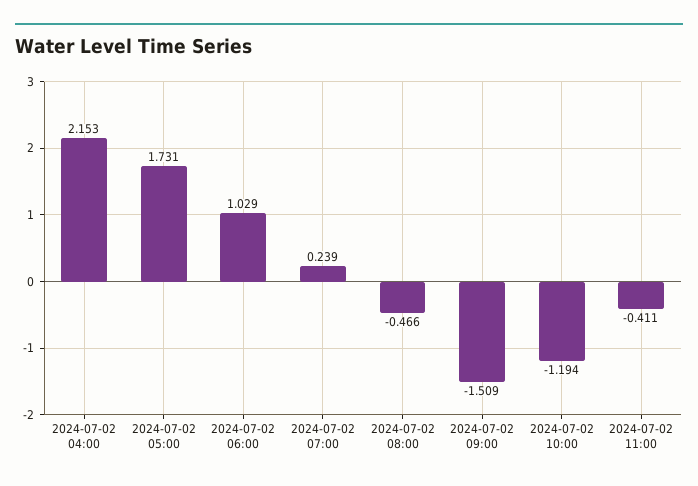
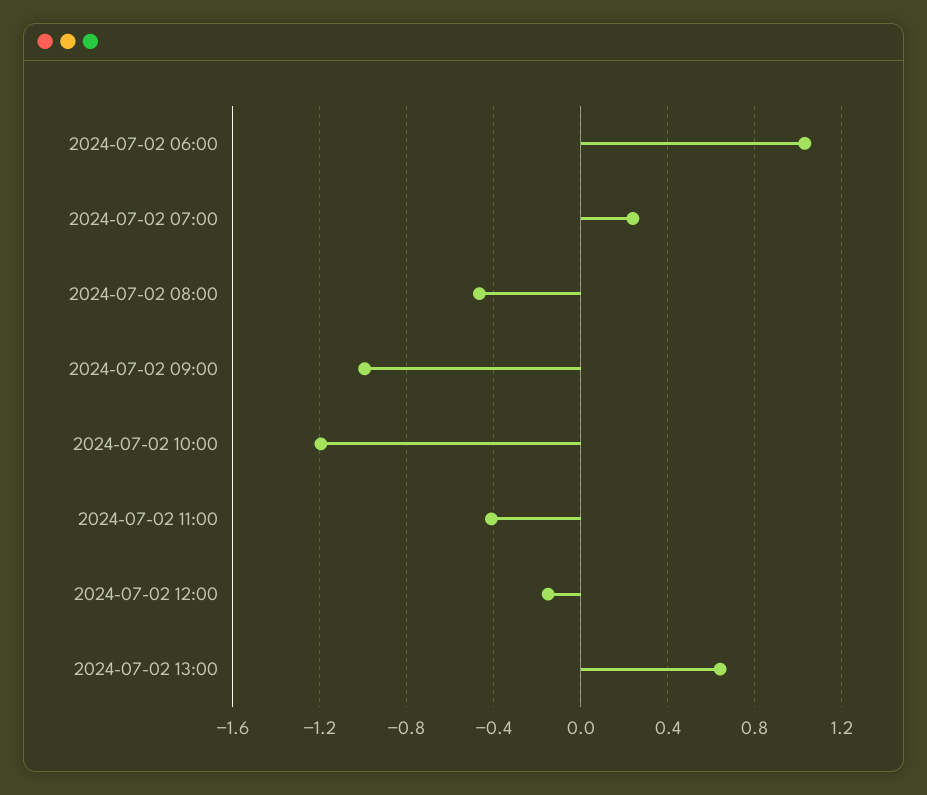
2024-07-02 04:00: 2.153 -> none
2024-07-02 05:00: 1.731 -> none
2024-07-02 09:00: -1.509 -> -1
2024-07-02 12:00: none -> -0.15
2024-07-02 13:00: none -> 0.65

